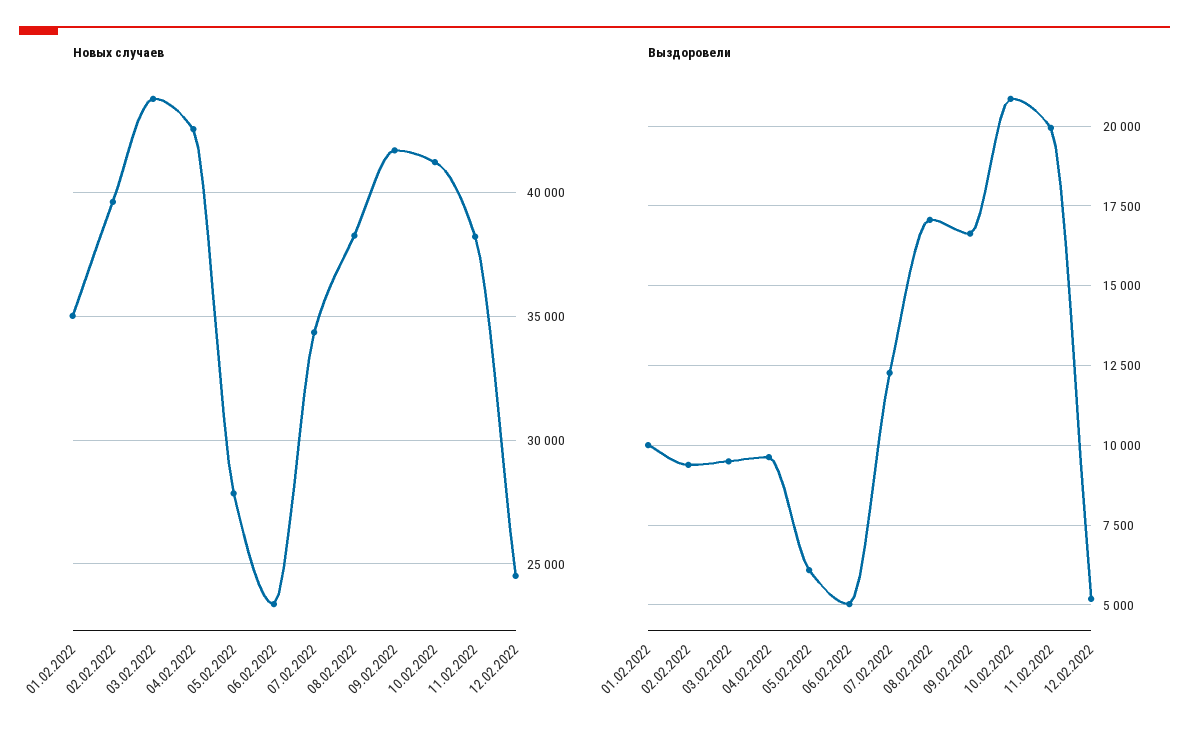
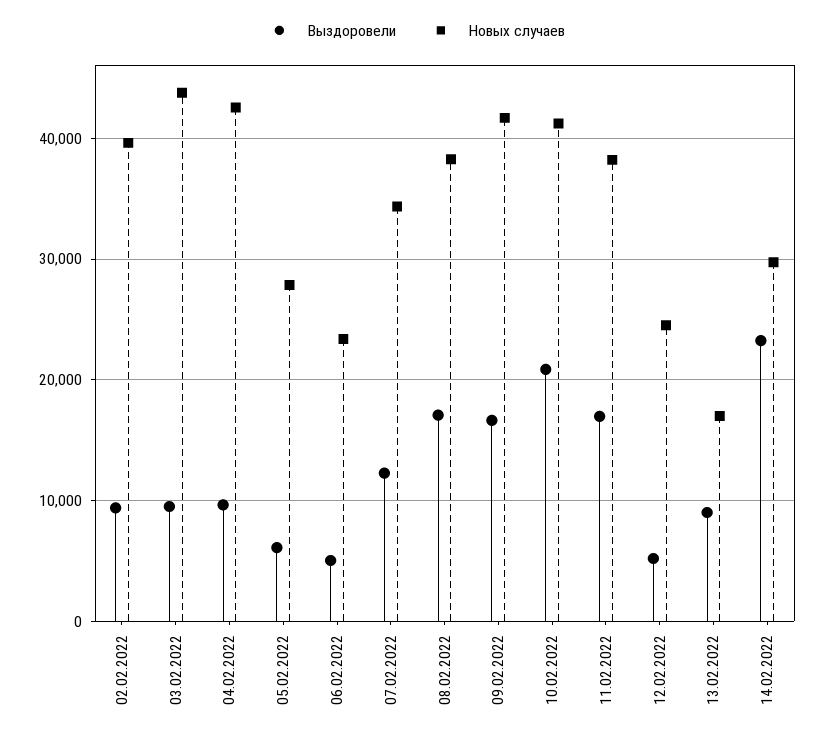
Новых случаев, 01.02.2022: 35000 -> none
Выздоровели, 01.02.2022: 10000 -> none
Выздоровели, 11.02.2022: 20000 -> 17000
Выздоровели, 13.02.2022: none -> 9000
Новых случаев, 13.02.2022: none -> 17000
Выздоровели, 14.02.2022: none -> 23000
Новых случаев, 14.02.2022: none -> 30000

